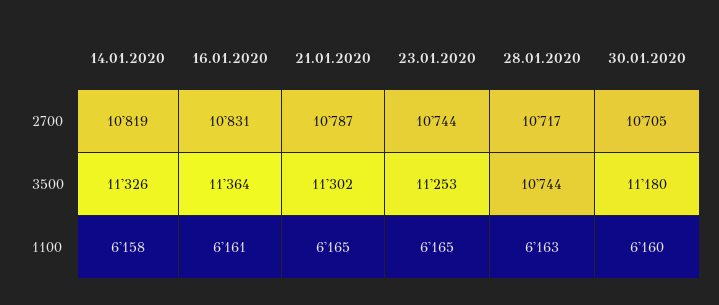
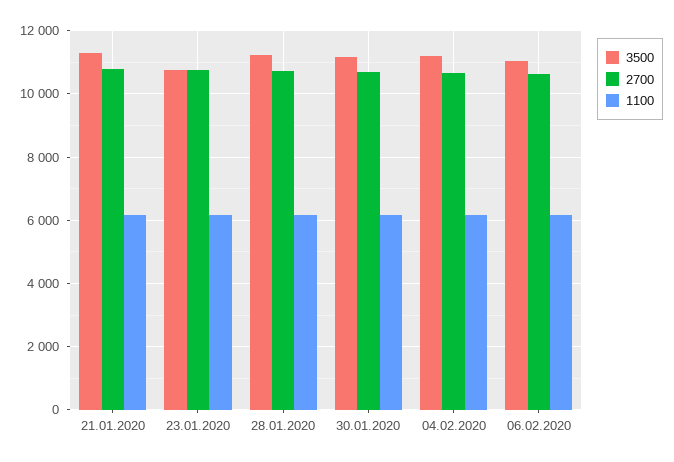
2700, 14.01.2020: 10819 -> none
2700, 16.01.2020: 10831 -> none
3500, 14.01.2020: 11326 -> none
3500, 16.01.2020: 11364 -> none
3500, 23.01.2020: 11253 -> 10800
3500, 28.01.2020: 10744 -> 11200
1100, 14.01.2020: 6158 -> none
1100, 16.01.2020: 6161 -> none
3500, 04.02.2020: none -> 11200
2700, 04.02.2020: none -> 10600
1100, 04.02.2020: none -> 6200
3500, 06.02.2020: none -> 11000
2700, 06.02.2020: none -> 10600
1100, 06.02.2020: none -> 6200

